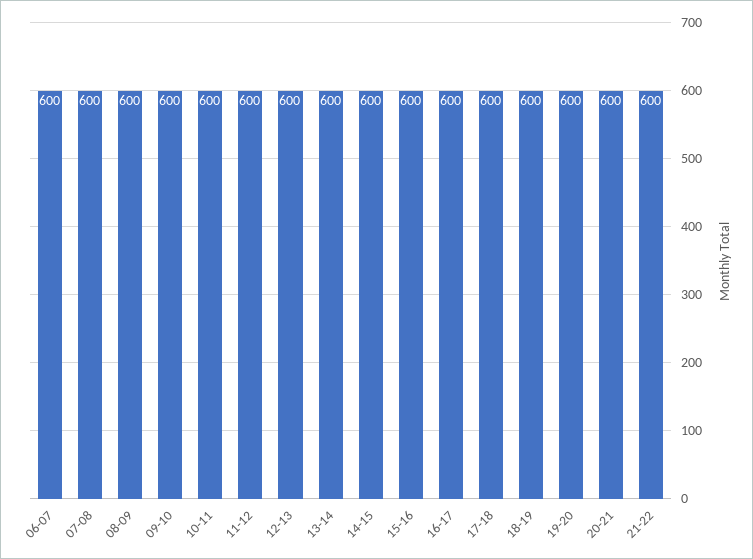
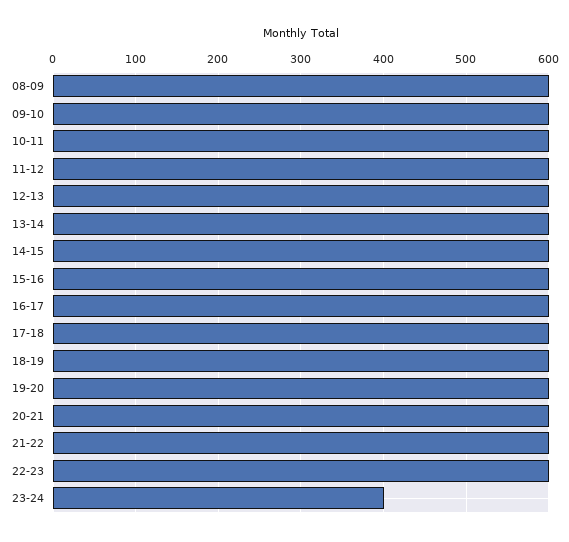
06-07: 600 -> none
07-08: 600 -> none
22-23: none -> 600
23-24: none -> 400

